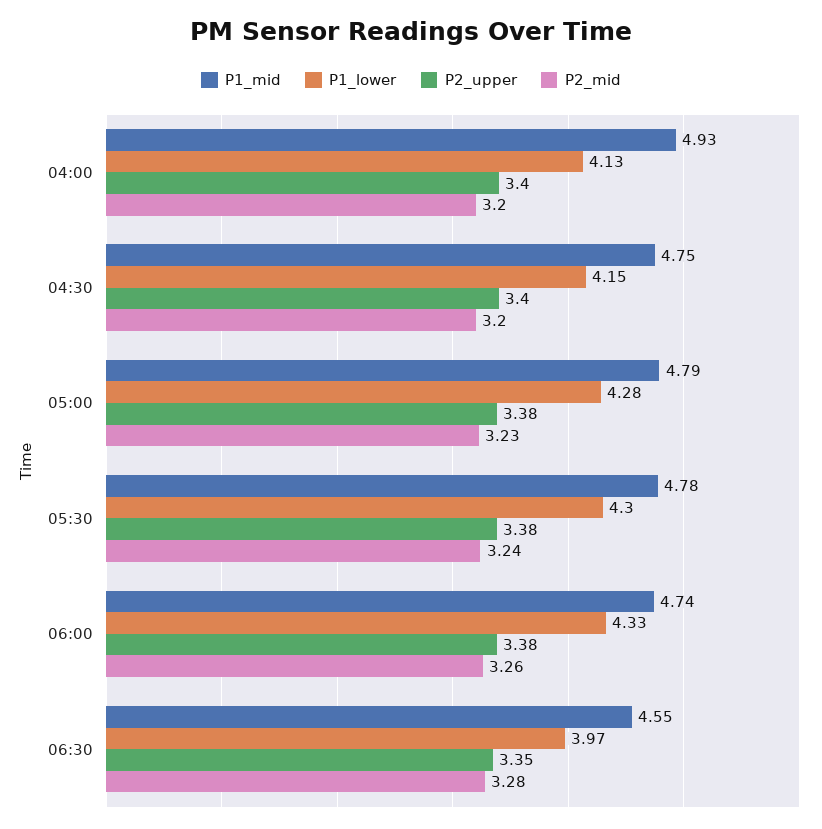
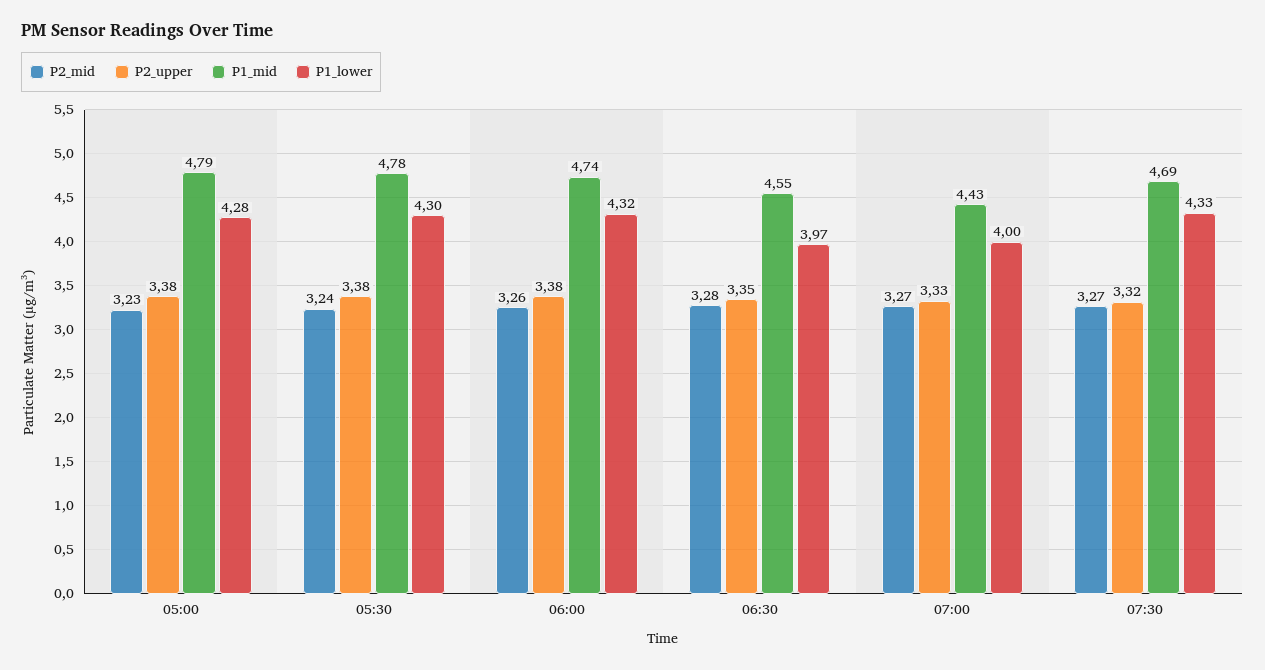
P1_mid, 04:00: 4.93 -> none
P1_lower, 04:00: 4.13 -> none
P2_upper, 04:00: 3.4 -> none
P2_mid, 04:00: 3.2 -> none
P1_mid, 04:30: 4.75 -> none
P1_lower, 04:30: 4.15 -> none
P2_upper, 04:30: 3.4 -> none
P2_mid, 04:30: 3.2 -> none
P1_lower, 06:00: 4.33 -> 4.32
P2_mid, 07:00: none -> 3.27
P2_upper, 07:00: none -> 3.33
P1_mid, 07:00: none -> 4.43
P1_lower, 07:00: none -> 4
P2_mid, 07:30: none -> 3.27
P2_upper, 07:30: none -> 3.32
P1_mid, 07:30: none -> 4.69
P1_lower, 07:30: none -> 4.33

